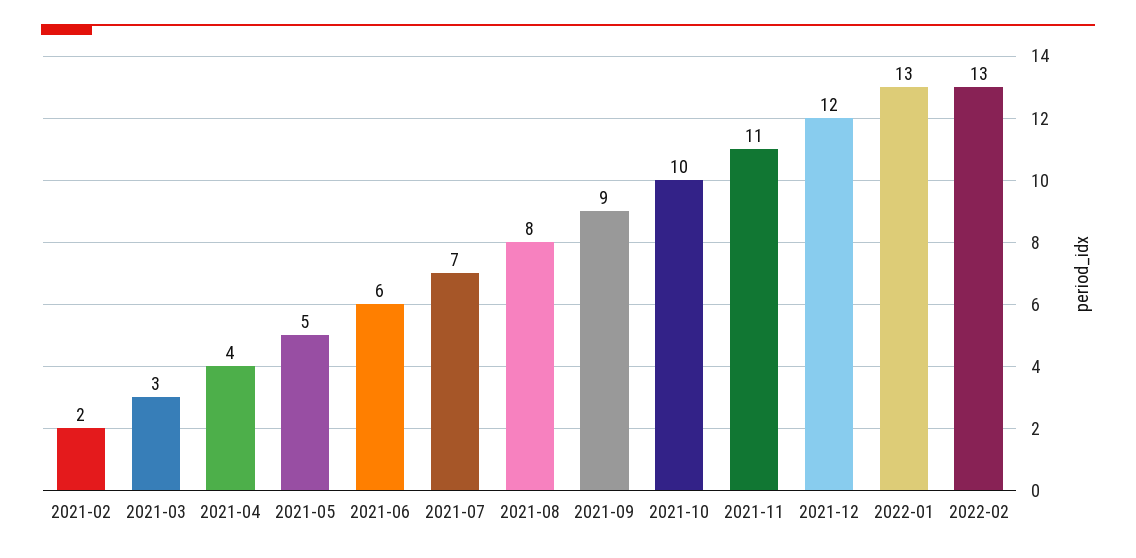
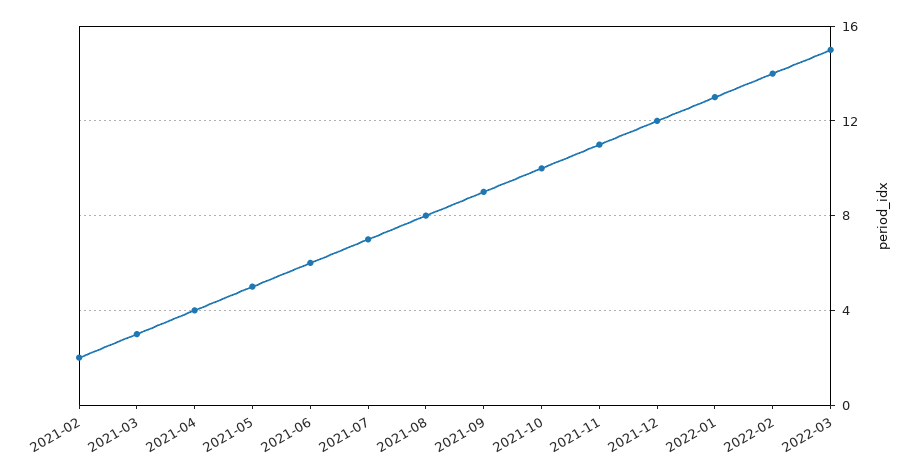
2022-02: 13 -> 14
2022-03: none -> 15

